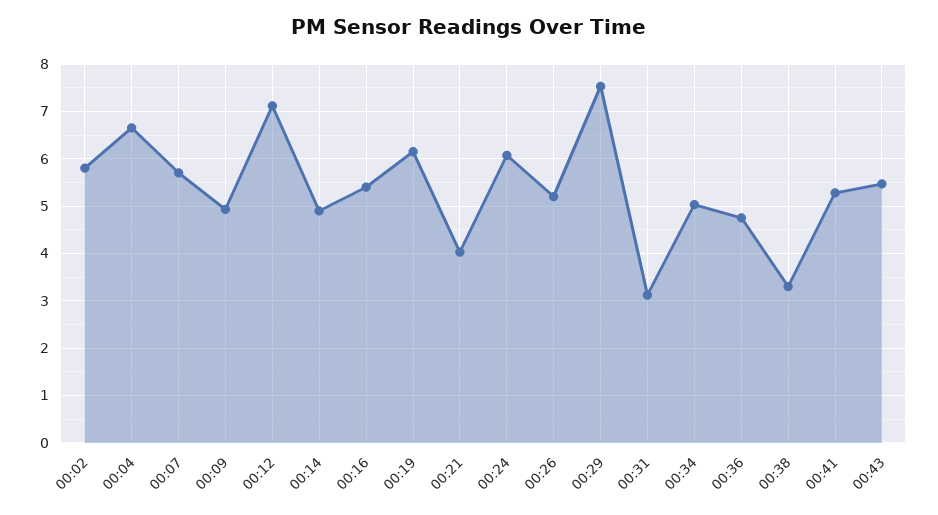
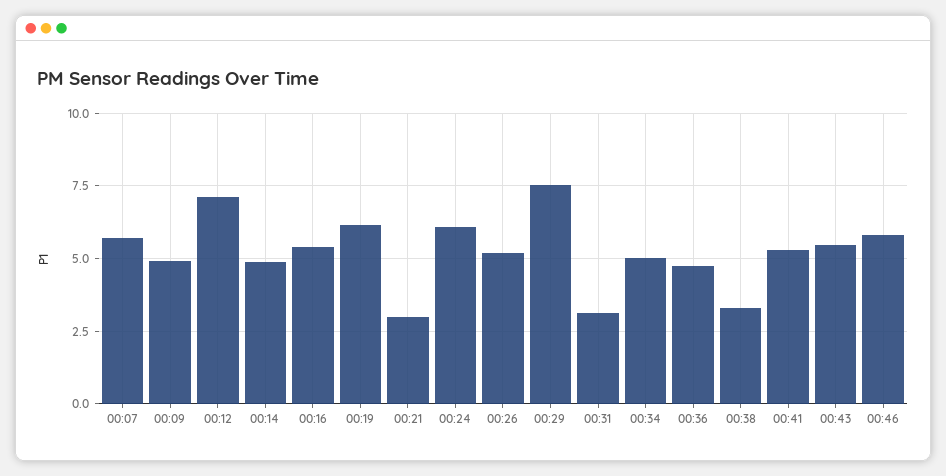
00:02: 5.8 -> none
00:04: 6.6 -> none
00:21: 4 -> 3
00:46: none -> 5.75

